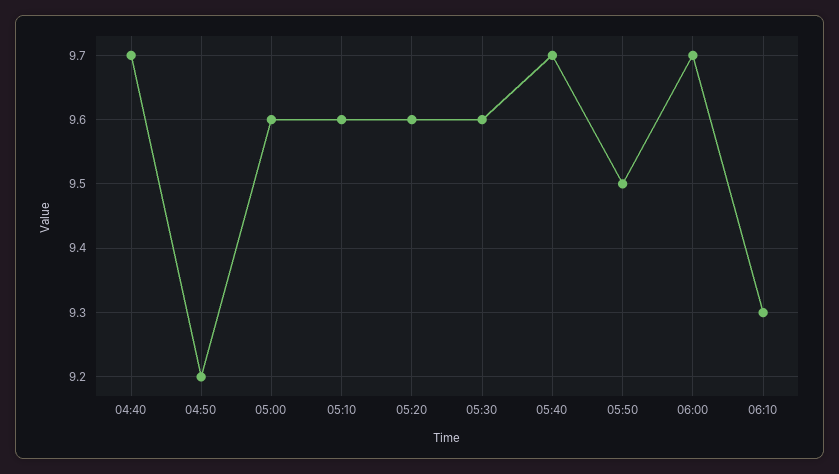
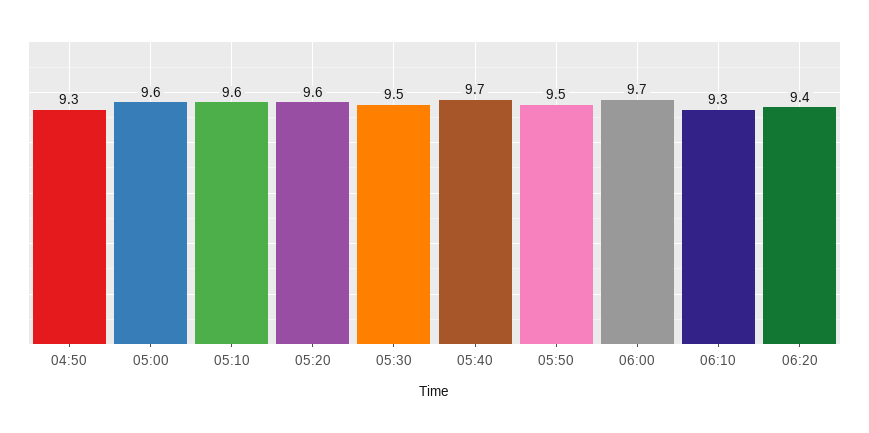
04:40: 9.7 -> none
04:50: 9.2 -> 9.3
05:30: 9.6 -> 9.5
06:20: none -> 9.4

